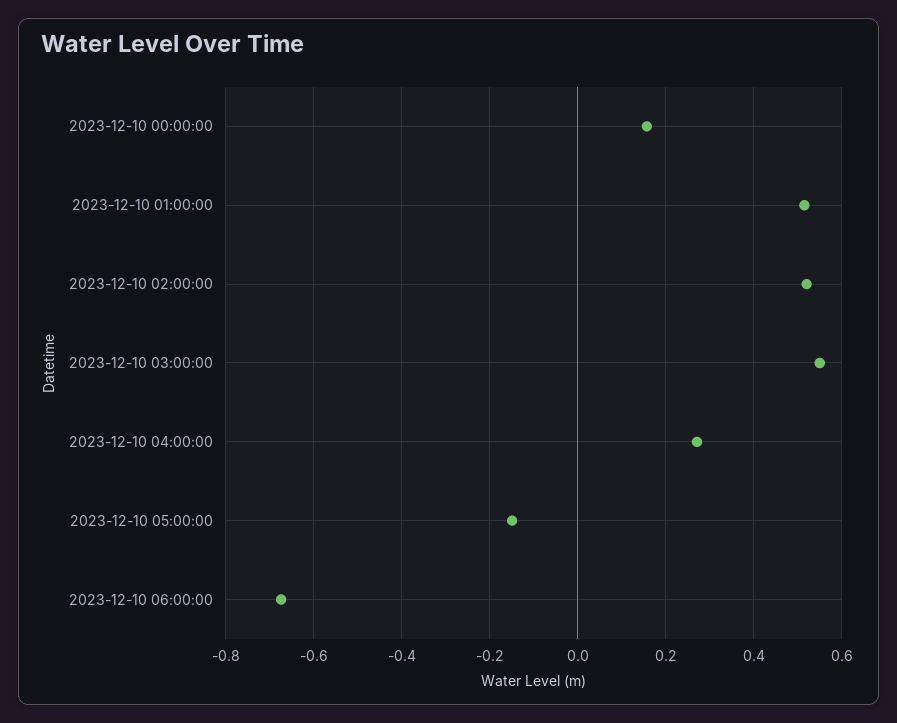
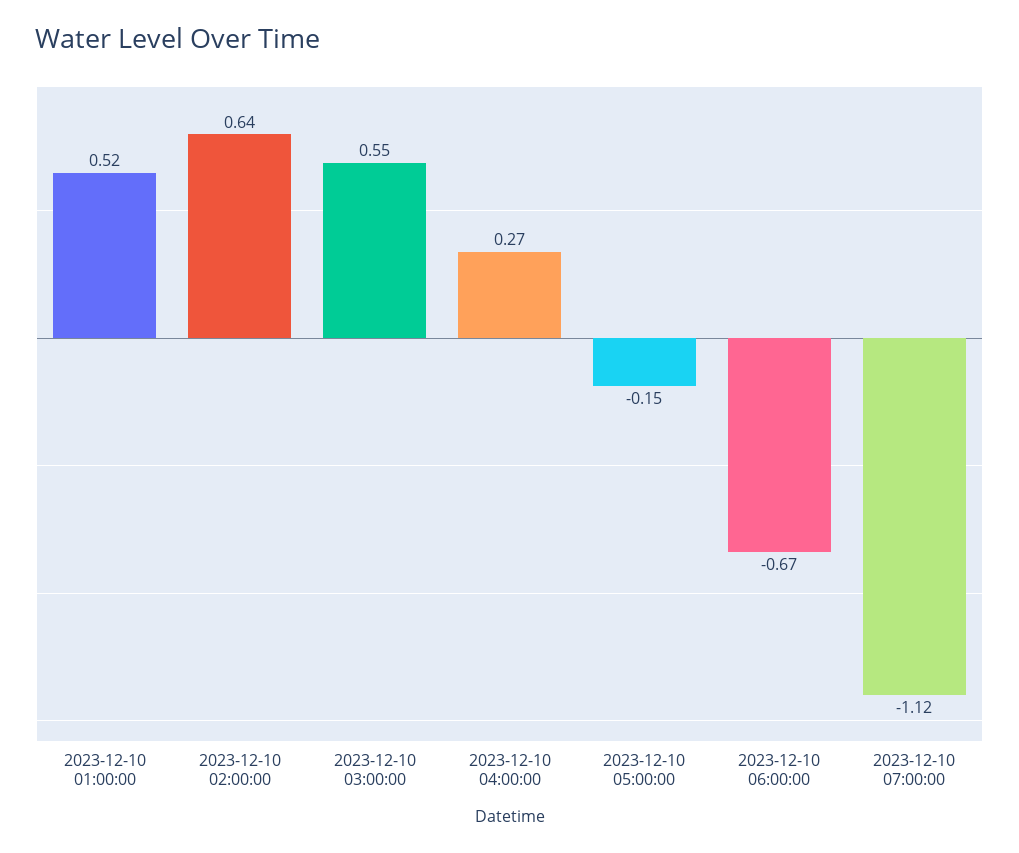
2023-12-10 00:00:00: 0.16 -> none
2023-12-10 02:00:00: 0.52 -> 0.64
2023-12-10 07:00:00: none -> -1.12

